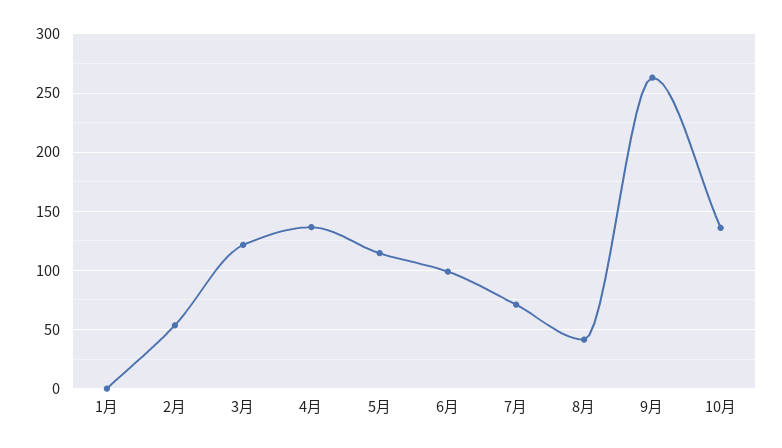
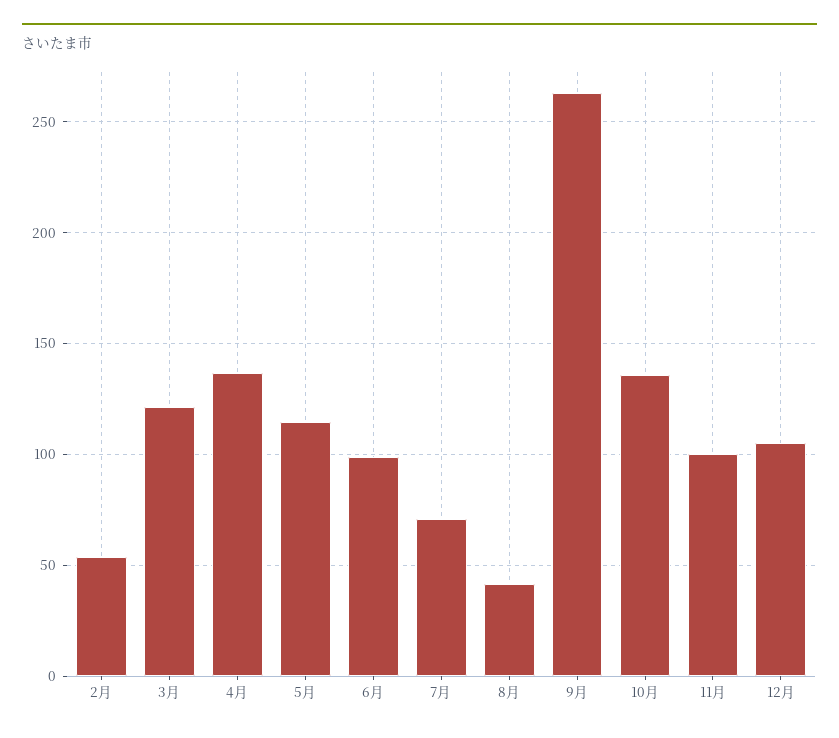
1月: 0 -> none
11月: none -> 100
12月: none -> 105

